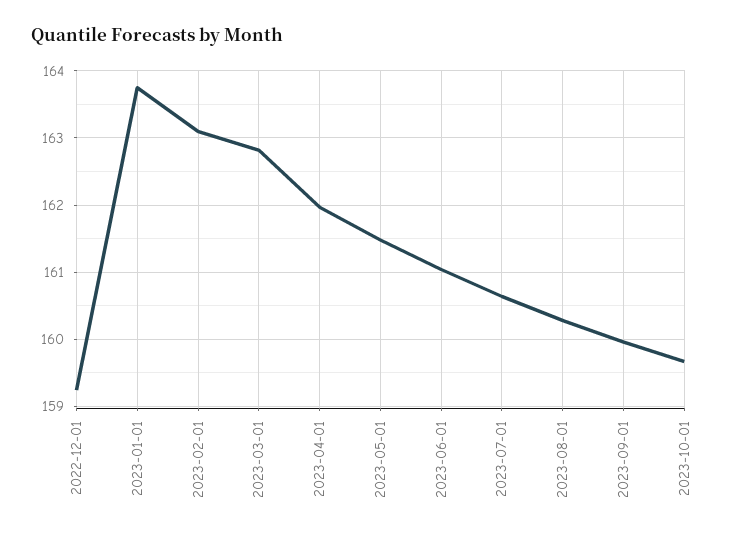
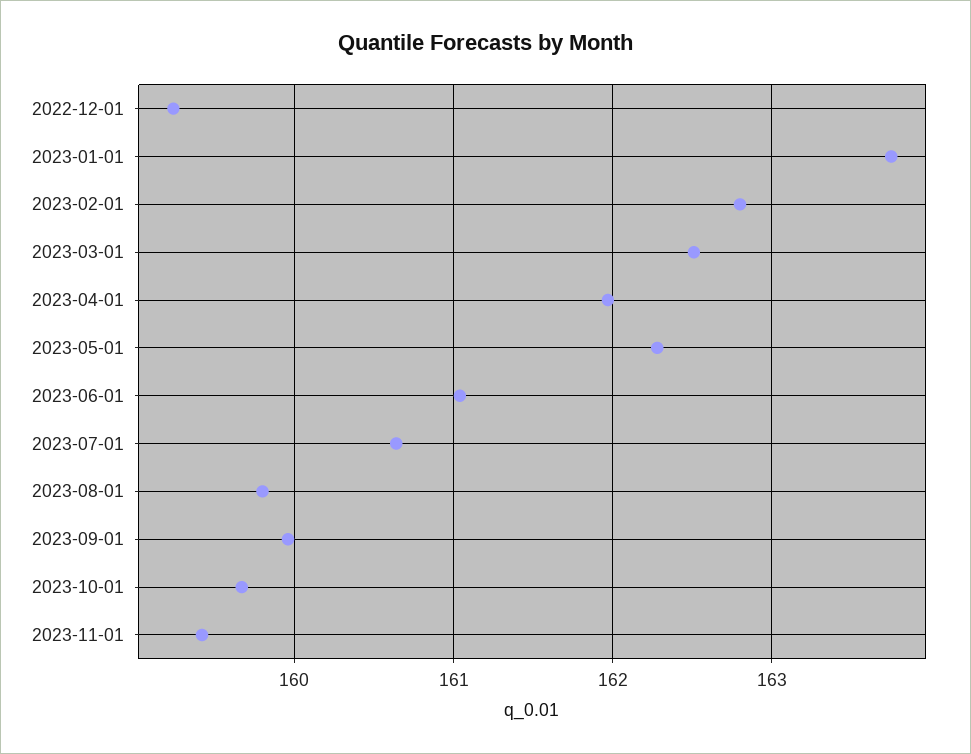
2023-02-01: 163.1 -> 162.8
2023-03-01: 162.8 -> 162.5
2023-05-01: 161.5 -> 162.3
2023-08-01: 160.3 -> 159.8
2023-11-01: none -> 159.4

